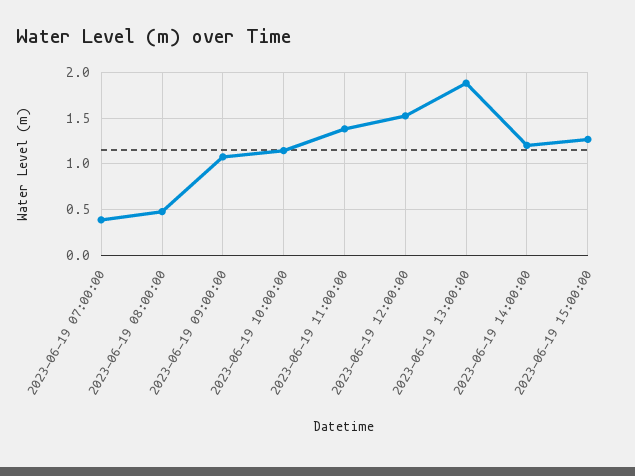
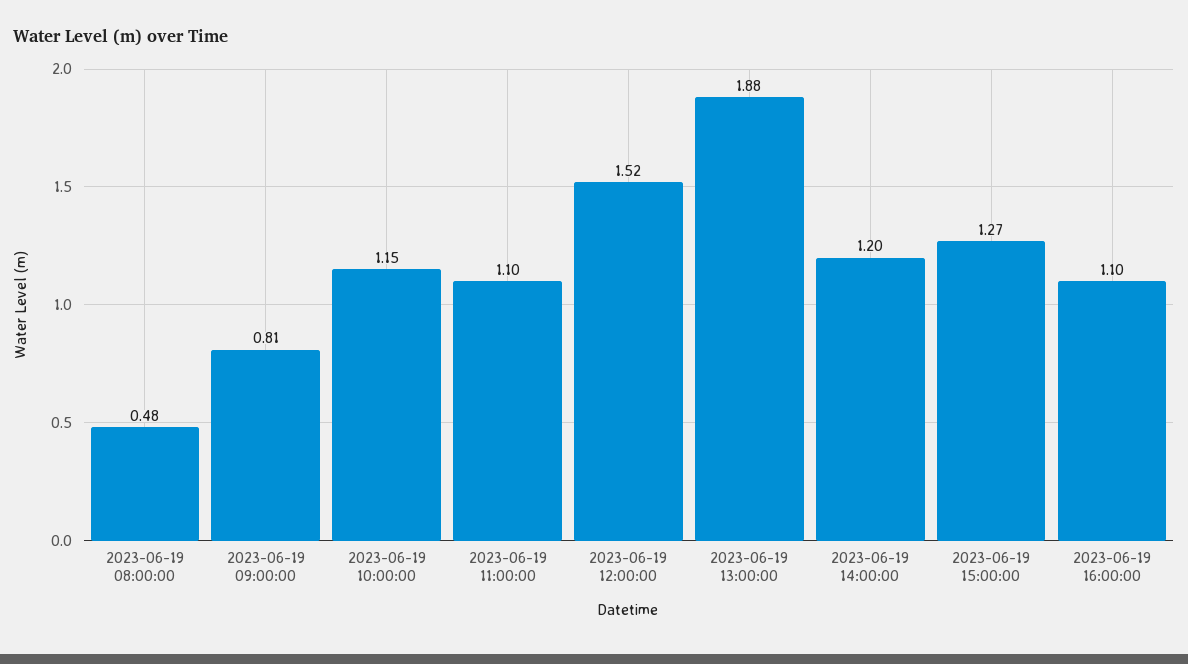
2023-06-19 07:00:00: 0.4 -> none
2023-06-19 09:00:00: 1.1 -> 0.81
2023-06-19 11:00:00: 1.4 -> 1.1
2023-06-19 16:00:00: none -> 1.1

